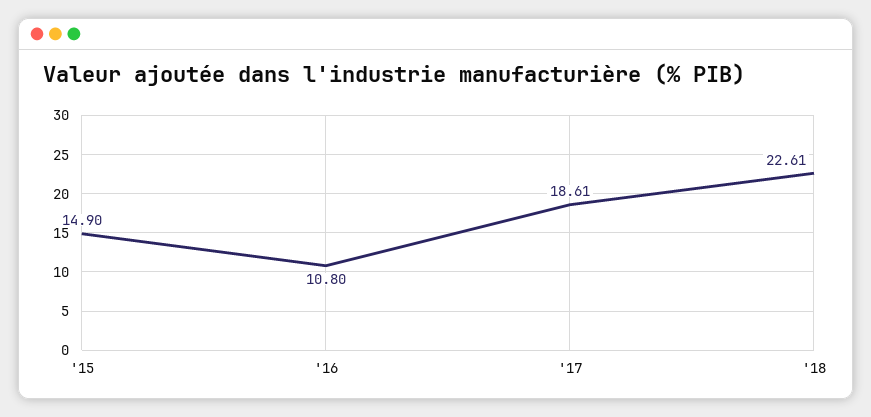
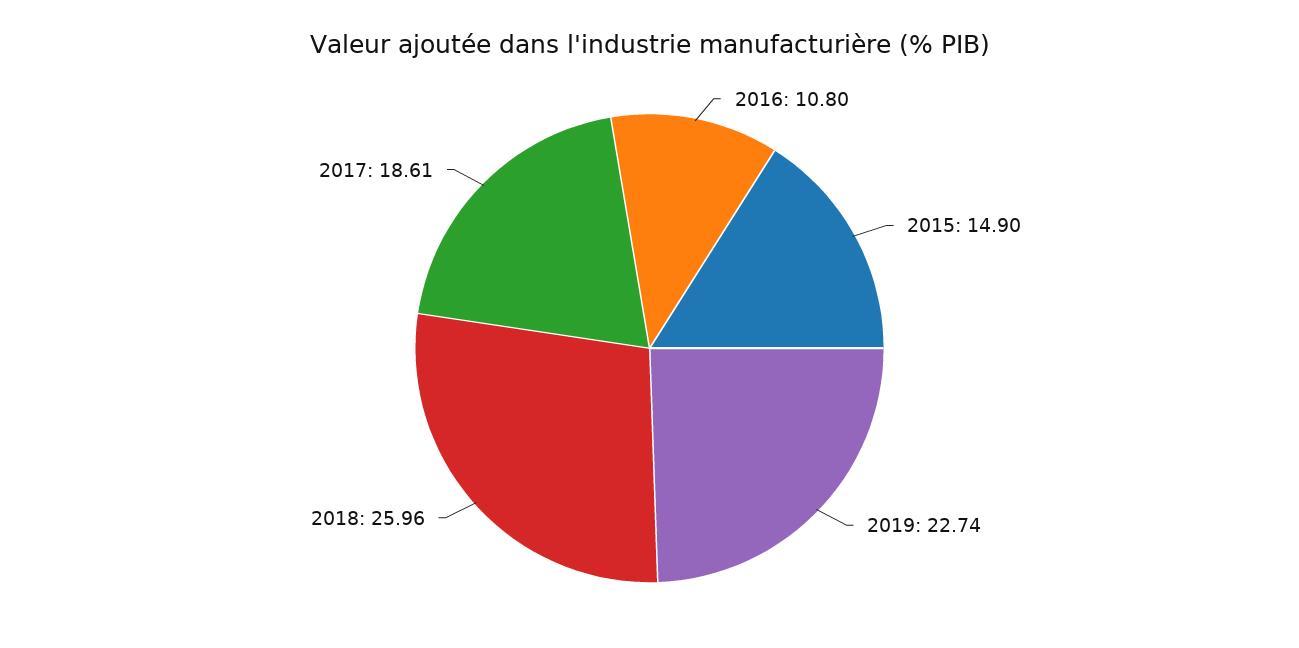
'18: 22.61 -> 25.96
2019: none -> 22.74

